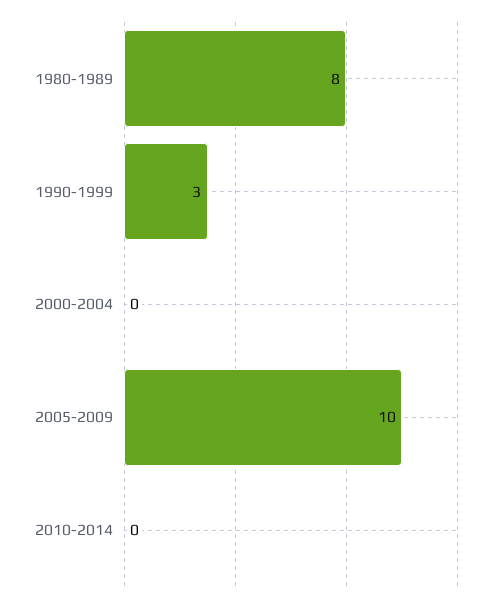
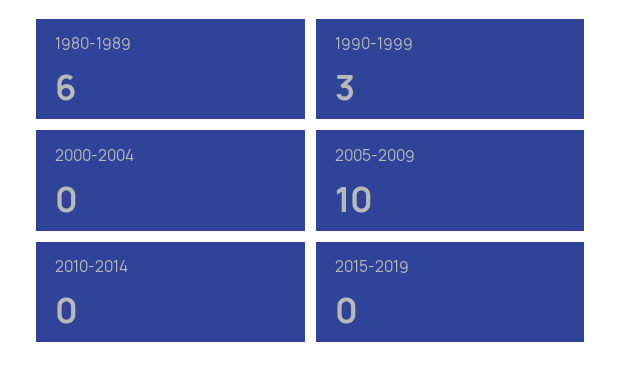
1980-1989: 8 -> 6
2015-2019: none -> 0

